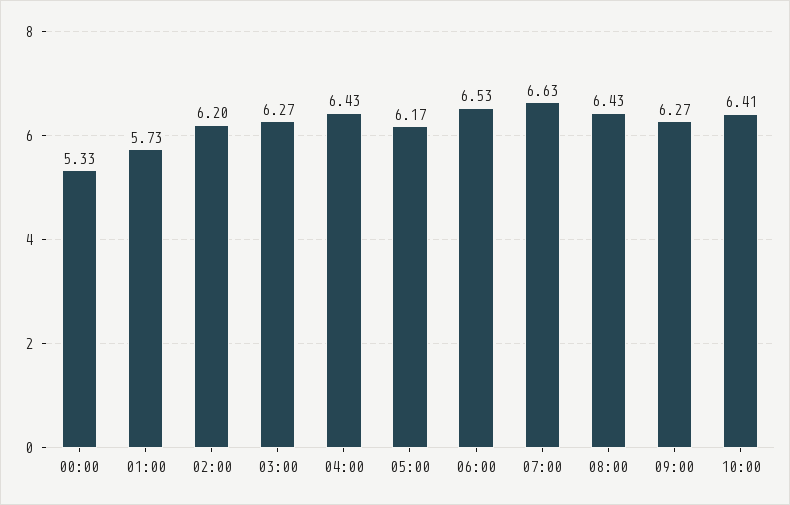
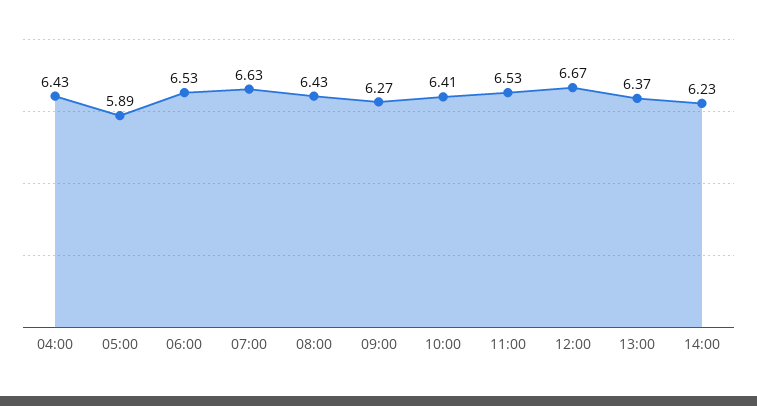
00:00: 5.33 -> none
01:00: 5.73 -> none
02:00: 6.2 -> none
03:00: 6.27 -> none
05:00: 6.17 -> 5.89
11:00: none -> 6.53
12:00: none -> 6.67
13:00: none -> 6.37
14:00: none -> 6.23

